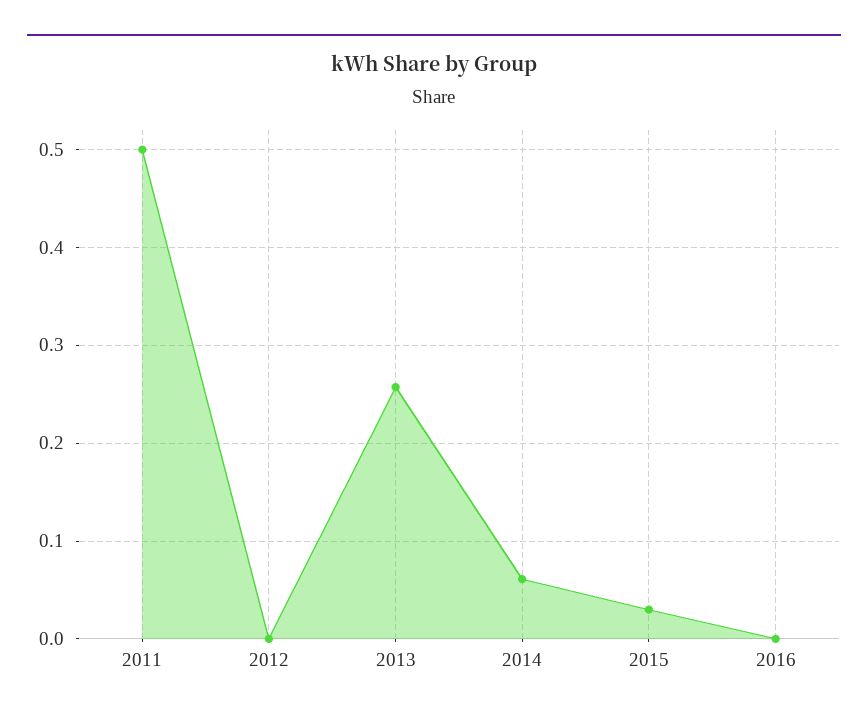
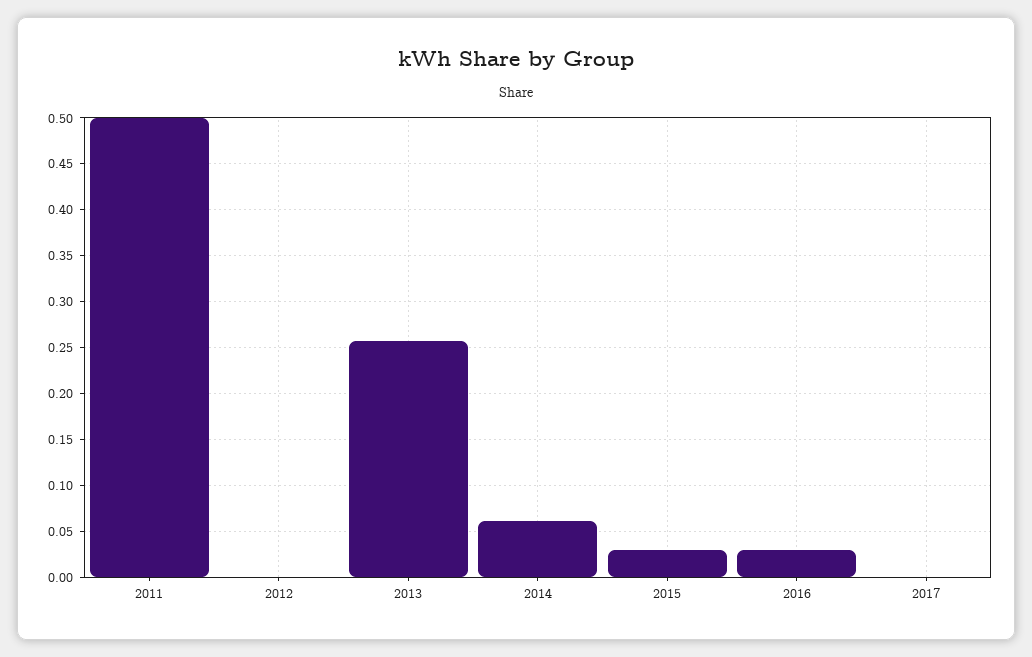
2016: 0 -> 0.03
2017: none -> 0

